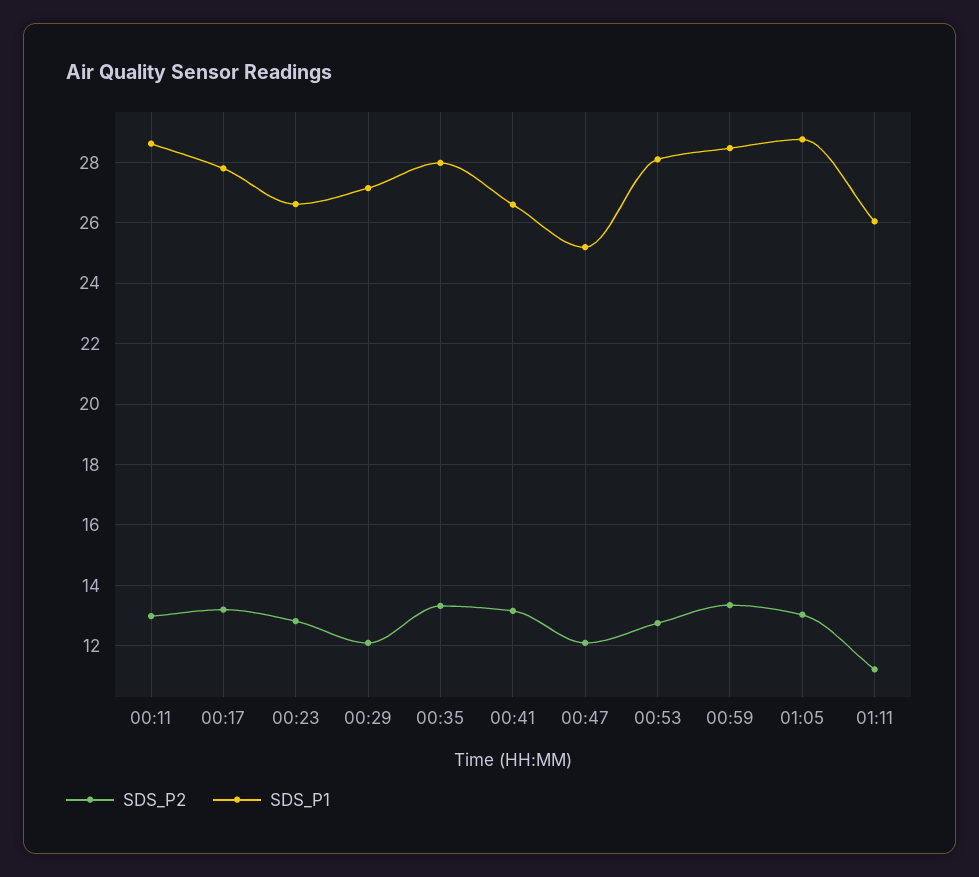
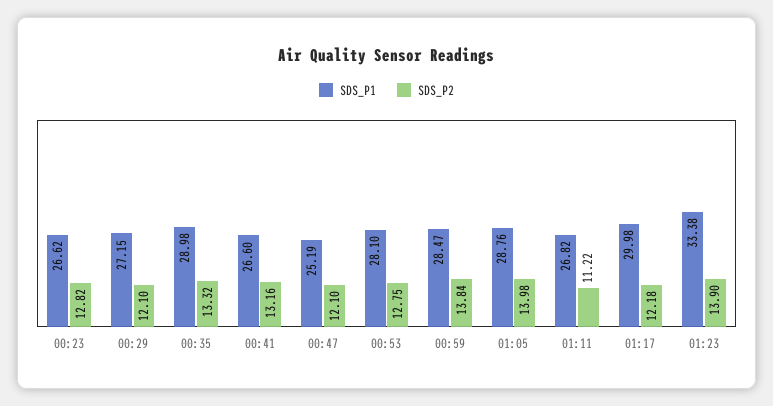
SDS_P2, 00:11: 13 -> none
SDS_P1, 00:11: 28.6 -> none
SDS_P2, 00:17: 13.2 -> none
SDS_P1, 00:17: 27.8 -> none
SDS_P1, 00:35: 28 -> 28.98
SDS_P2, 00:59: 13.4 -> 13.84
SDS_P2, 01:05: 13 -> 13.98
SDS_P1, 01:11: 26 -> 26.82
SDS_P1, 01:17: none -> 29.98
SDS_P2, 01:17: none -> 12.18
SDS_P1, 01:23: none -> 33.38
SDS_P2, 01:23: none -> 13.9

